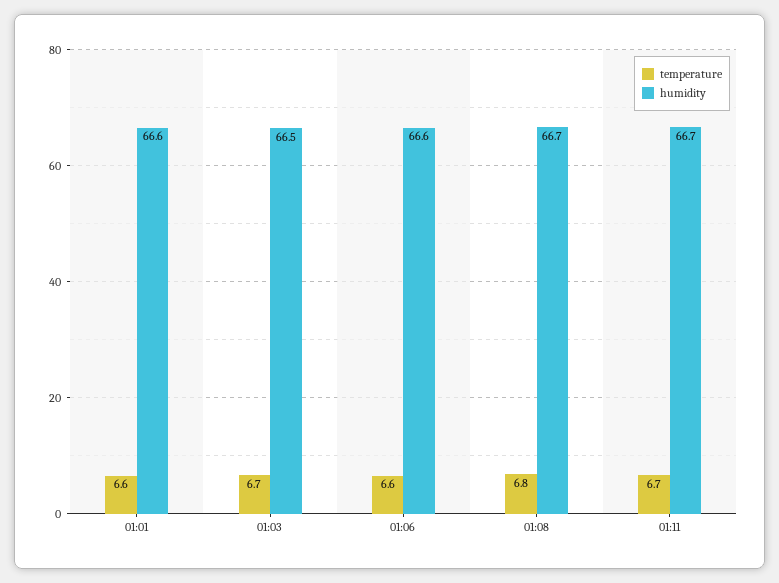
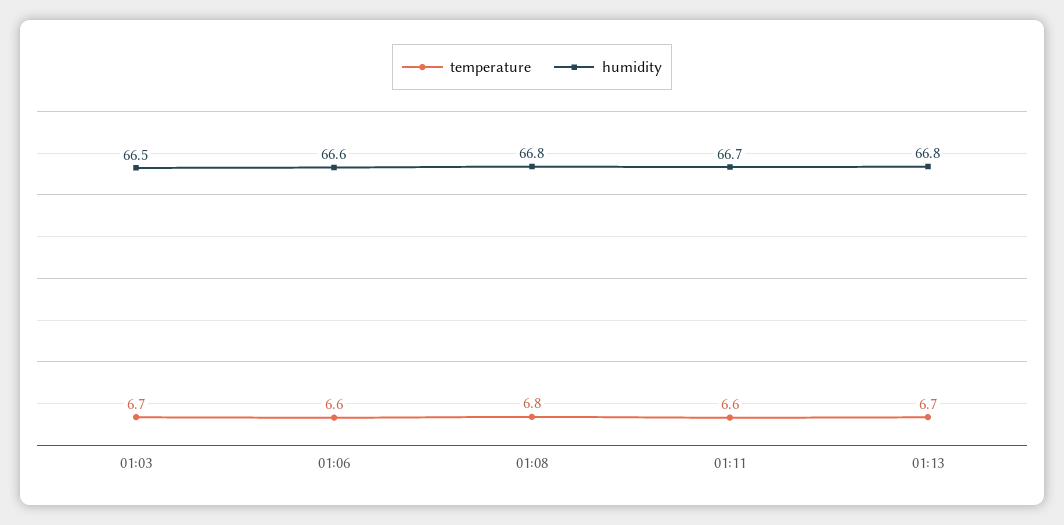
temperature, 01:01: 6.6 -> none
humidity, 01:01: 66.6 -> none
humidity, 01:08: 66.7 -> 66.8
temperature, 01:11: 6.7 -> 6.6
temperature, 01:13: none -> 6.7
humidity, 01:13: none -> 66.8

